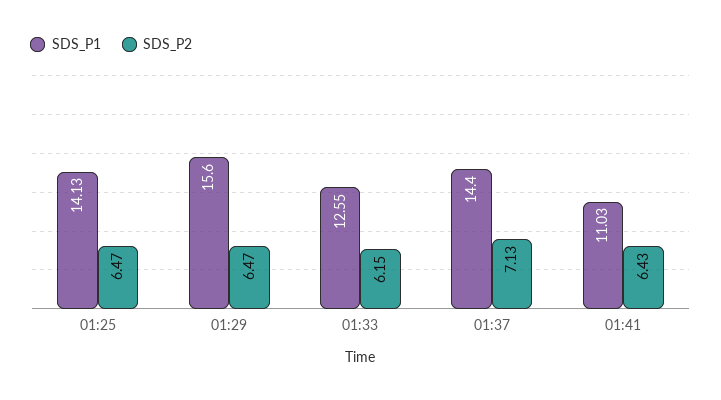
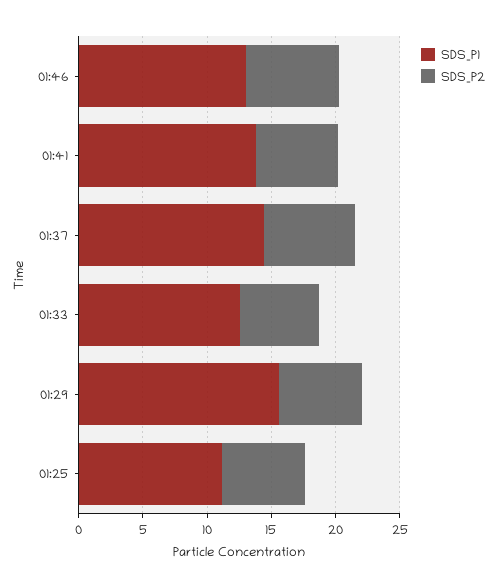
SDS_P1, 01:25: 14.13 -> 11
SDS_P1, 01:41: 11.03 -> 14
SDS_P1, 01:46: none -> 13
SDS_P2, 01:46: none -> 7

